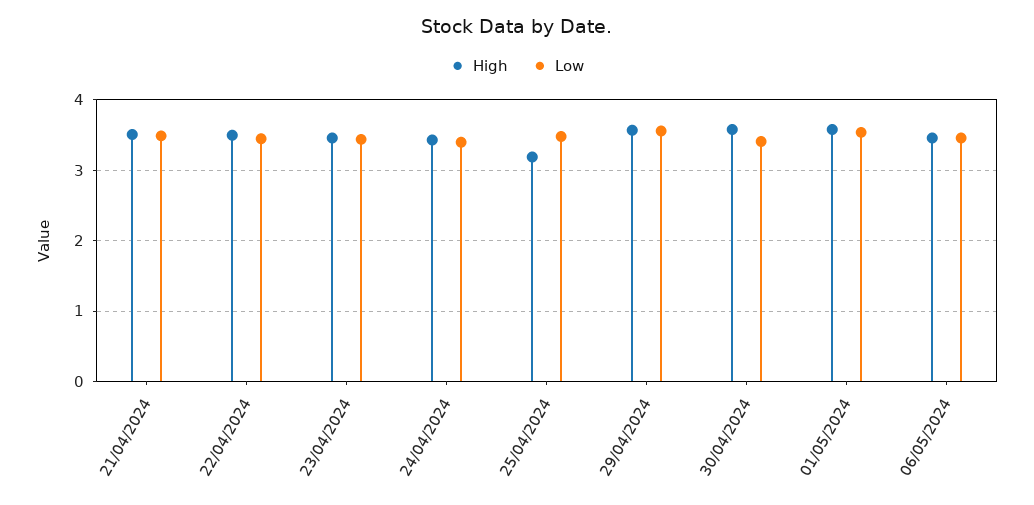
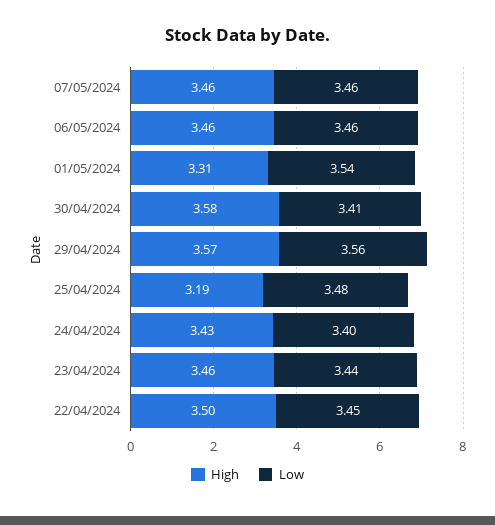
High, 21/04/2024: 3.5 -> none
Low, 21/04/2024: 3.5 -> none
High, 01/05/2024: 3.6 -> 3.31
High, 07/05/2024: none -> 3.46
Low, 07/05/2024: none -> 3.46

